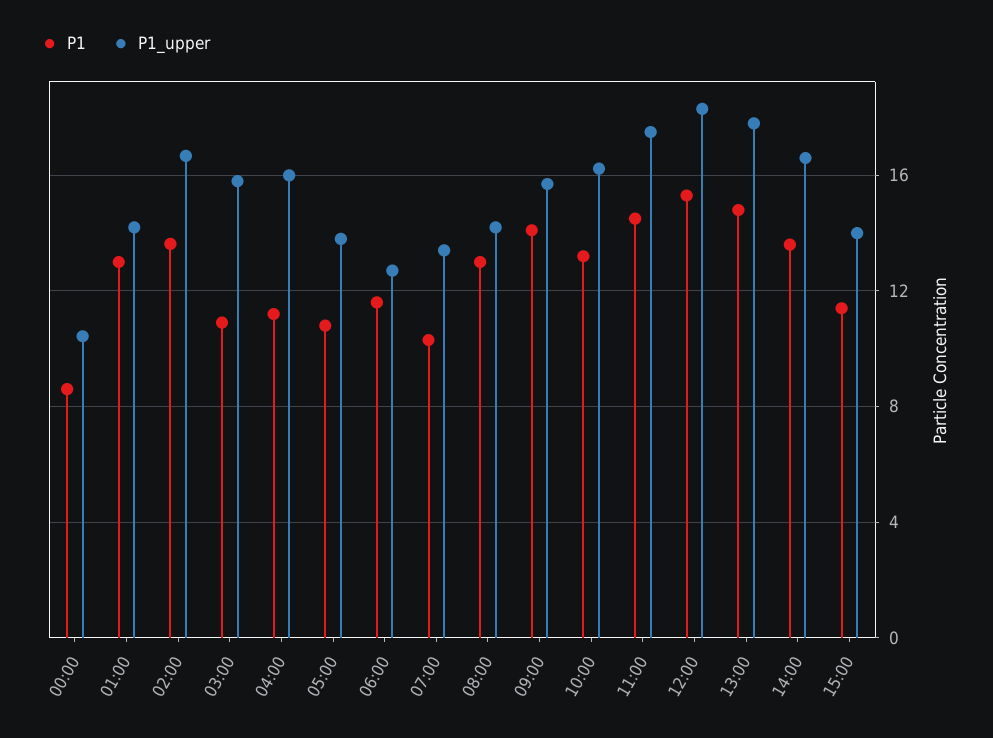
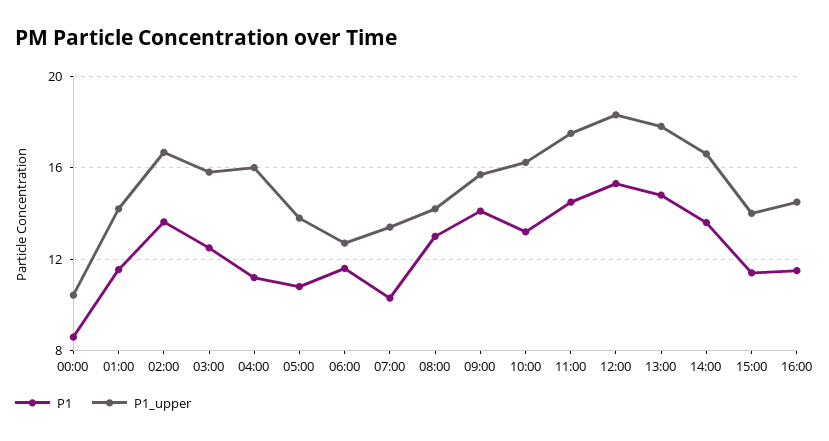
P1, 01:00: 13 -> 11.5
P1, 03:00: 11 -> 12.5
P1, 16:00: none -> 11.5
P1_upper, 16:00: none -> 14.5

